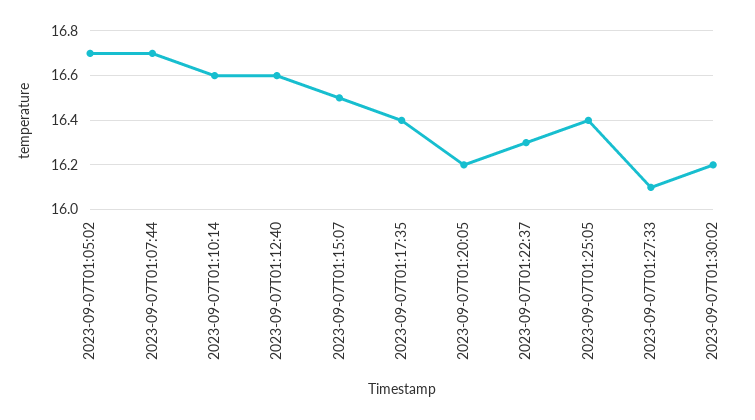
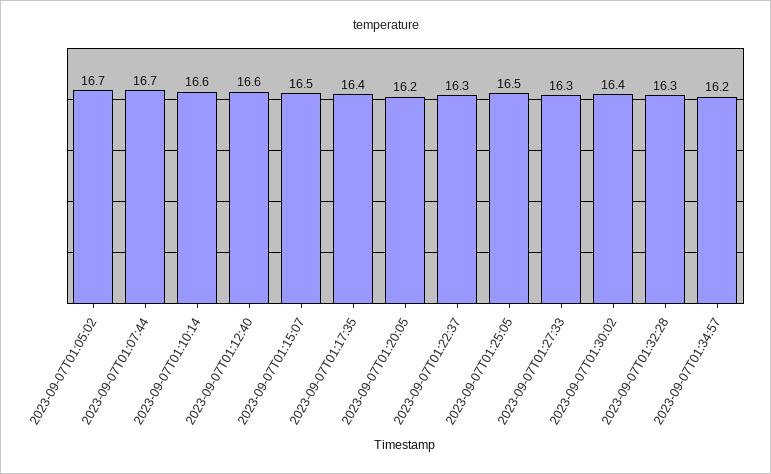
2023-09-07T01:25:05: 16.4 -> 16.5
2023-09-07T01:27:33: 16.1 -> 16.3
2023-09-07T01:30:02: 16.2 -> 16.4
2023-09-07T01:32:28: none -> 16.3
2023-09-07T01:34:57: none -> 16.2

